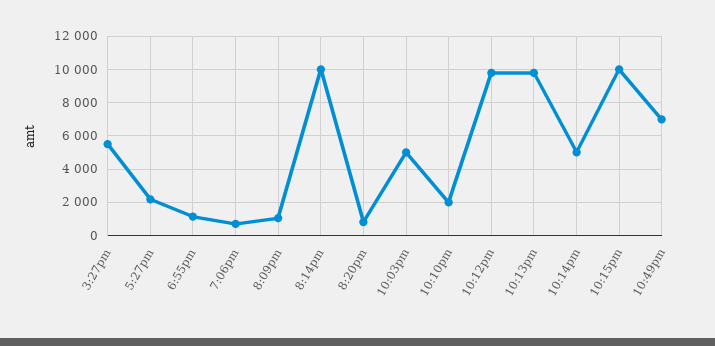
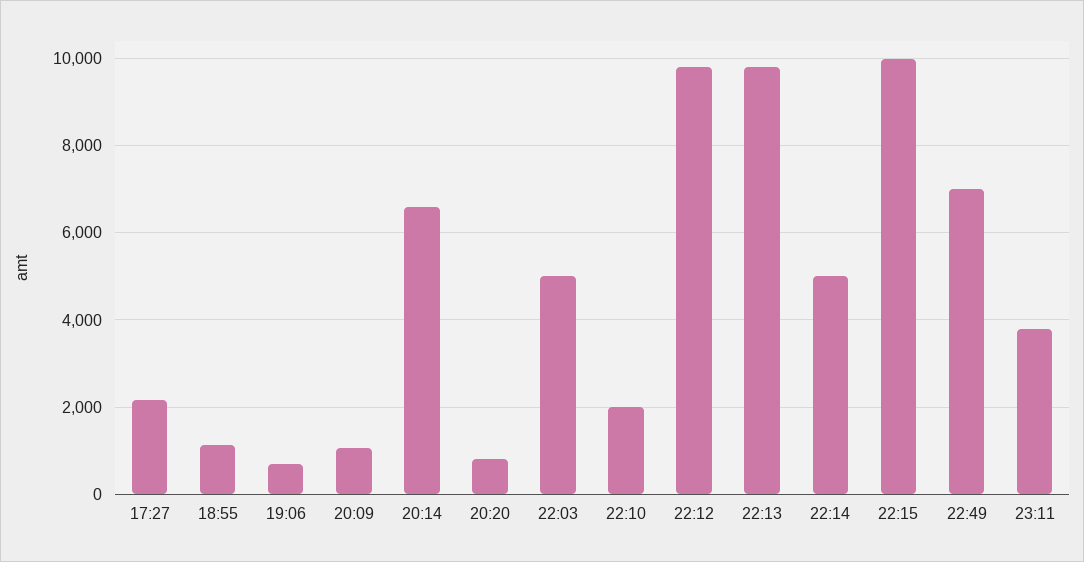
3:27pm: 5500 -> none
8:14pm: 10000 -> 6600
23:11: none -> 3800

